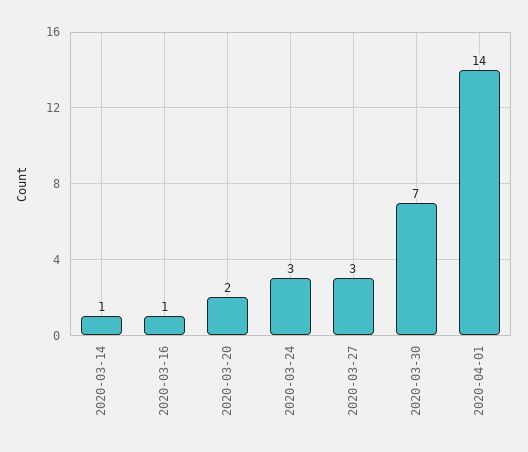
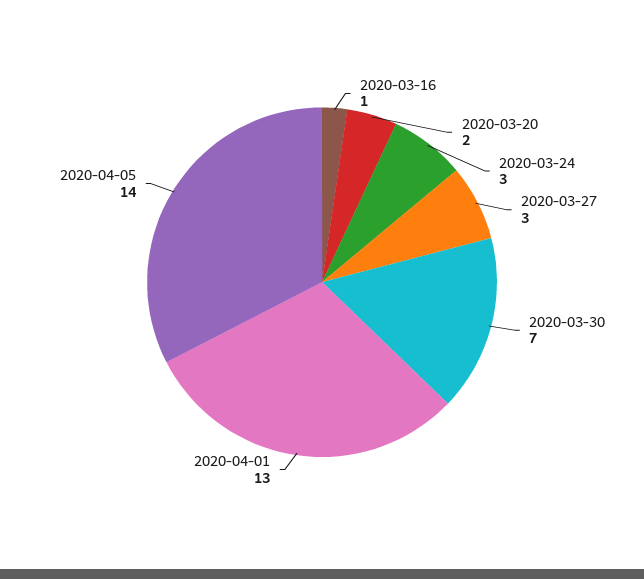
2020-03-14: 1 -> none
2020-04-01: 14 -> 13
2020-04-05: none -> 14

